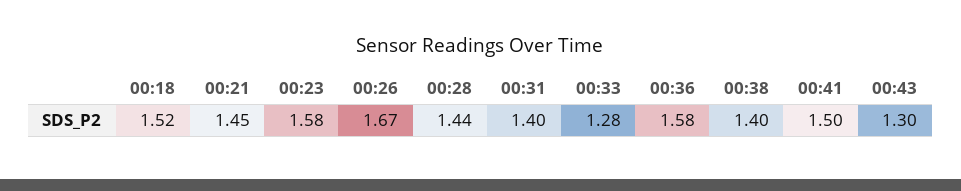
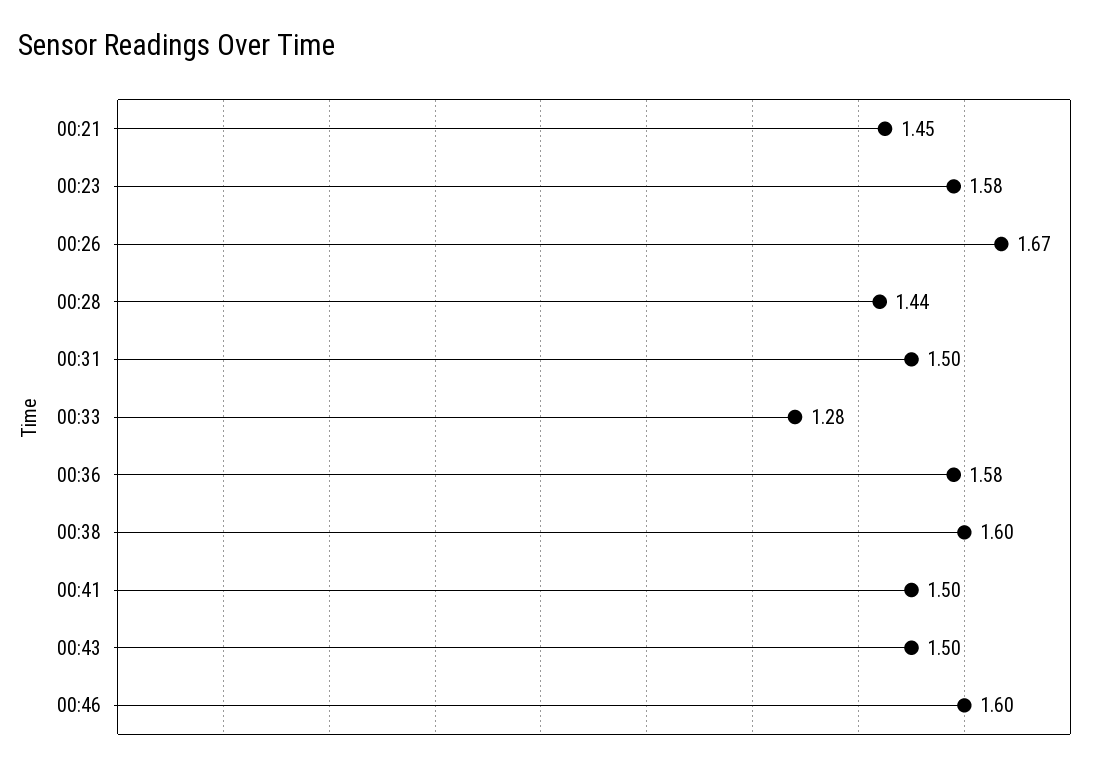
00:18: 1.52 -> none
00:31: 1.4 -> 1.5
00:38: 1.4 -> 1.6
00:43: 1.3 -> 1.5
00:46: none -> 1.6

